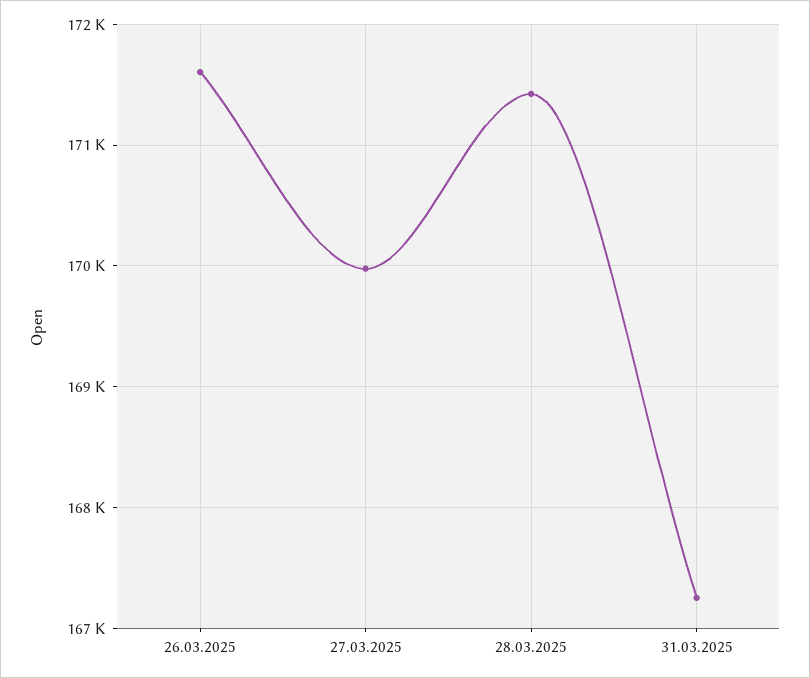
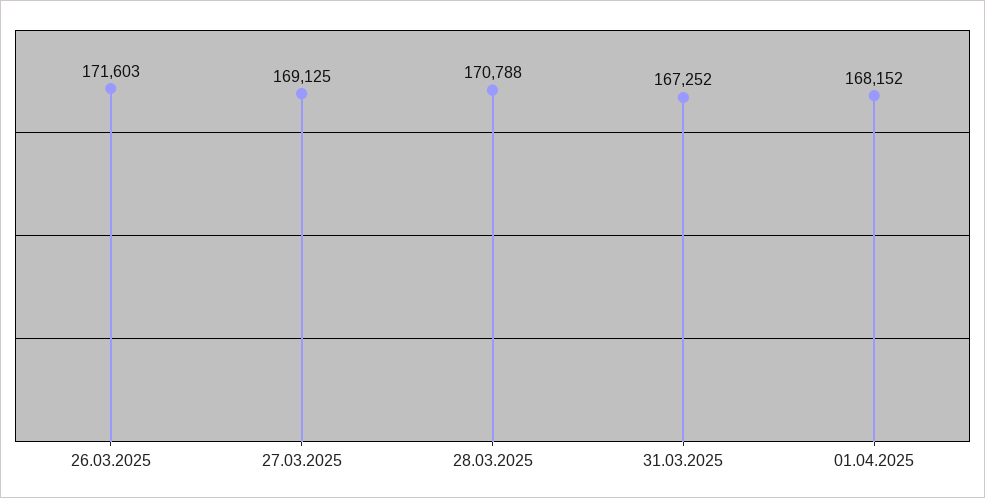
27.03.2025: 170000 -> 169125
28.03.2025: 171400 -> 170788
01.04.2025: none -> 168152

